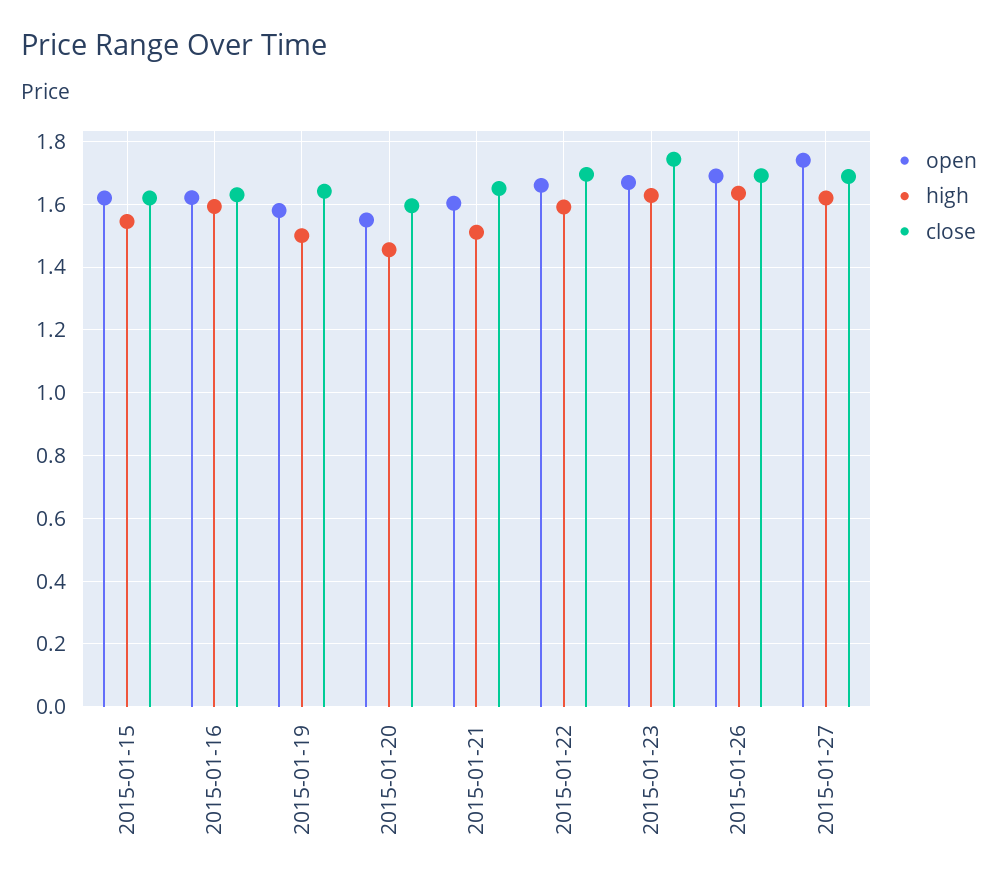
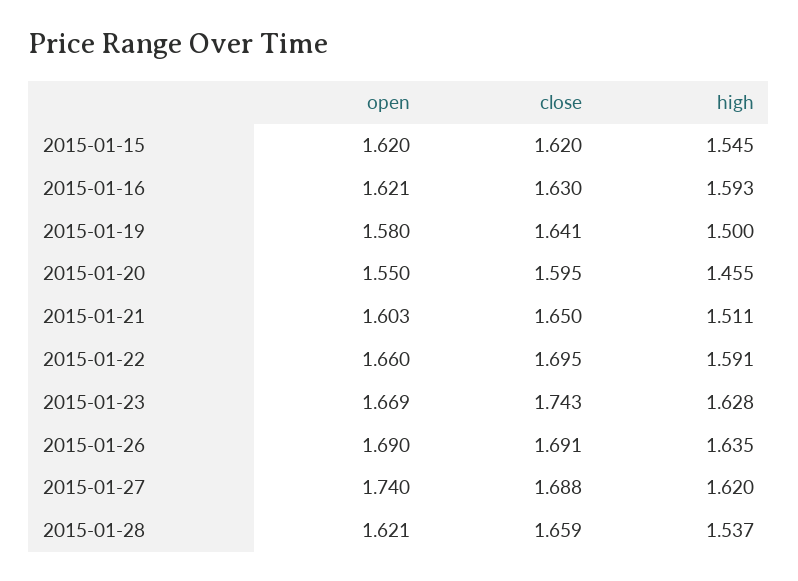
open, 2015-01-28: none -> 1.621
close, 2015-01-28: none -> 1.659
high, 2015-01-28: none -> 1.537

